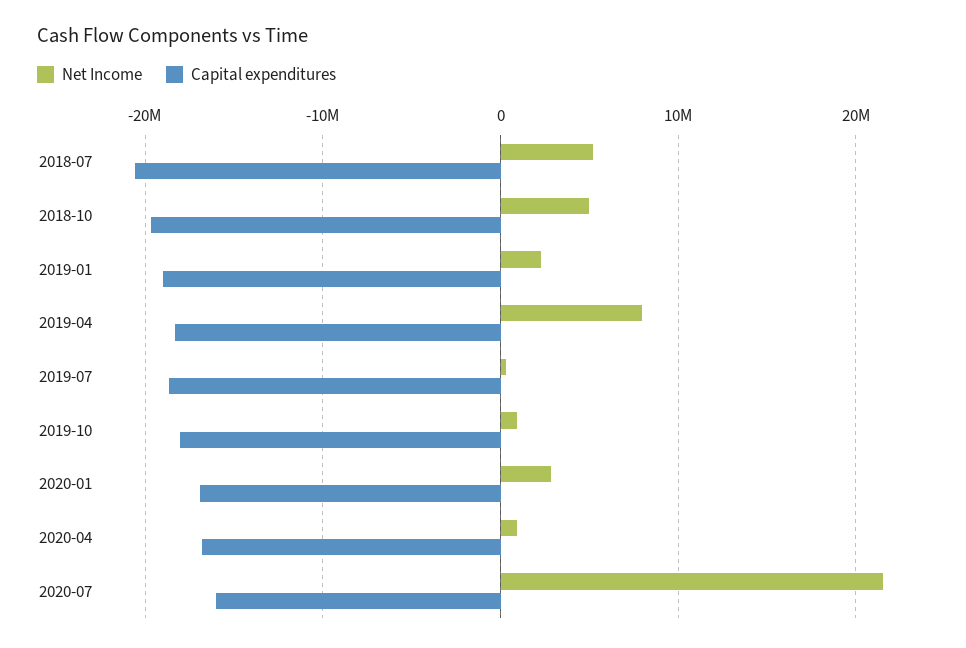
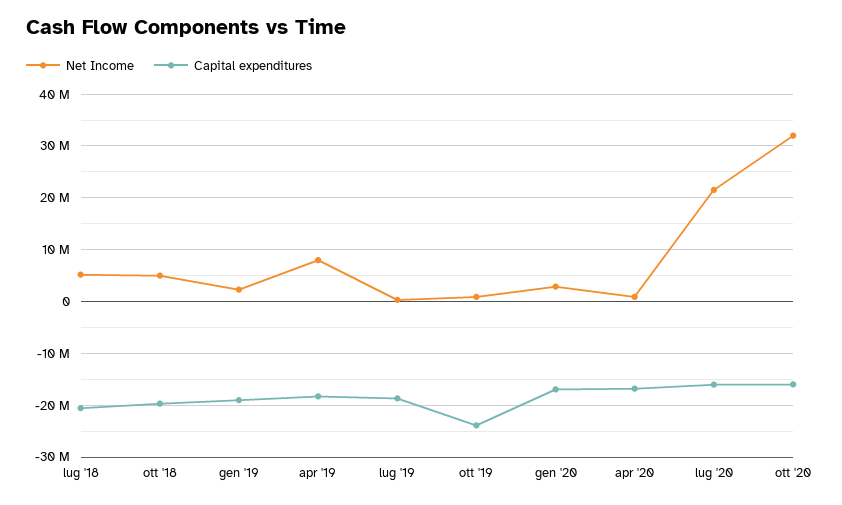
Capital expenditures, 2019-10: -18000000 -> -24000000
Net Income, ott '20: none -> 32000000
Capital expenditures, ott '20: none -> -16000000

